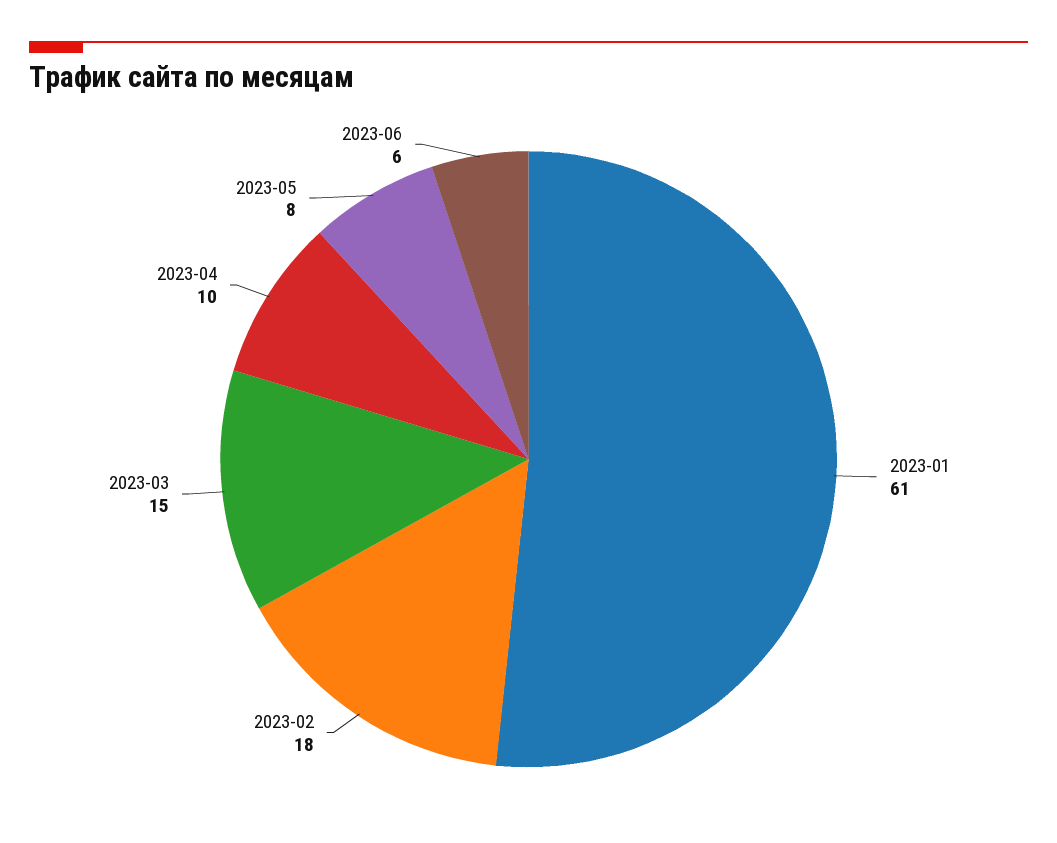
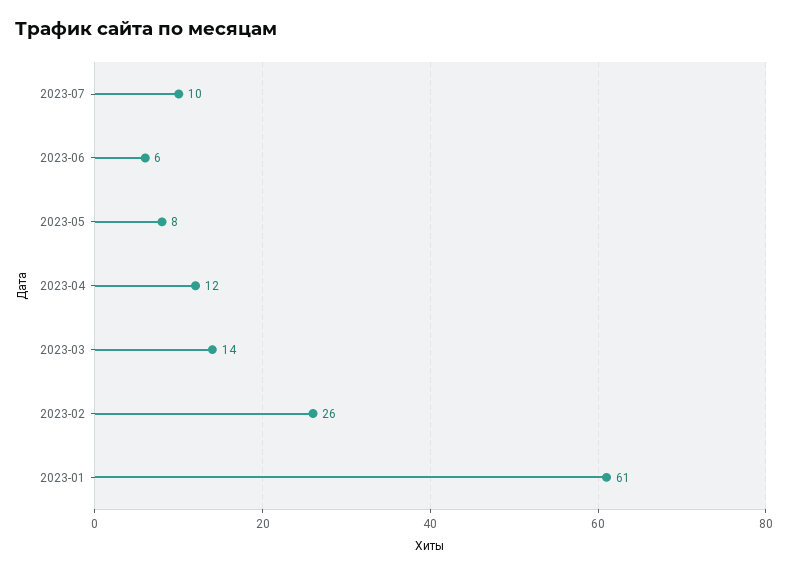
2023-02: 18 -> 26
2023-03: 15 -> 14
2023-04: 10 -> 12
2023-07: none -> 10

